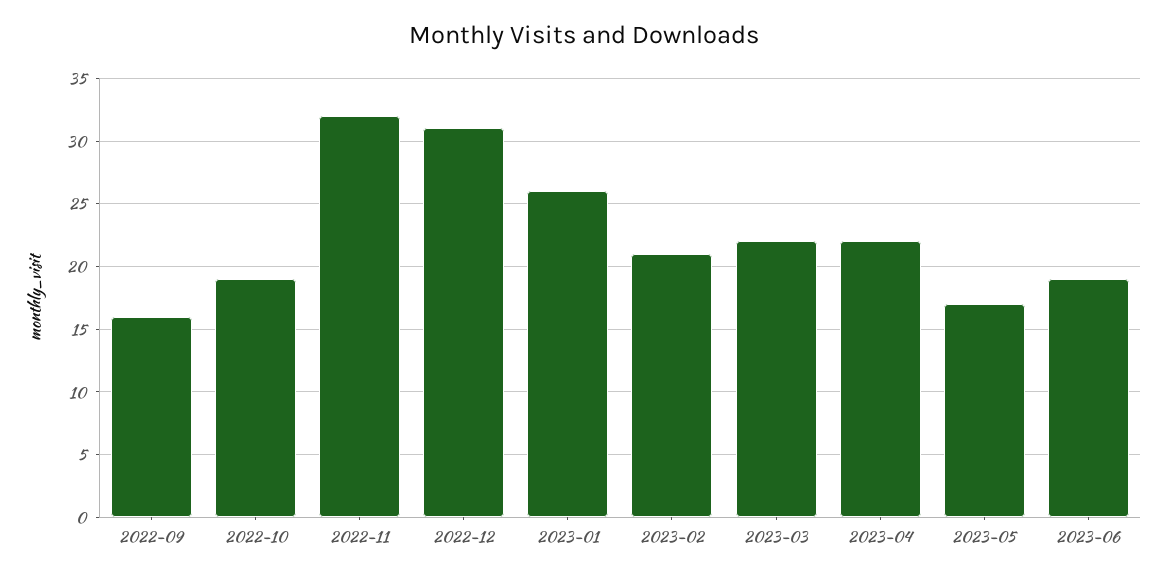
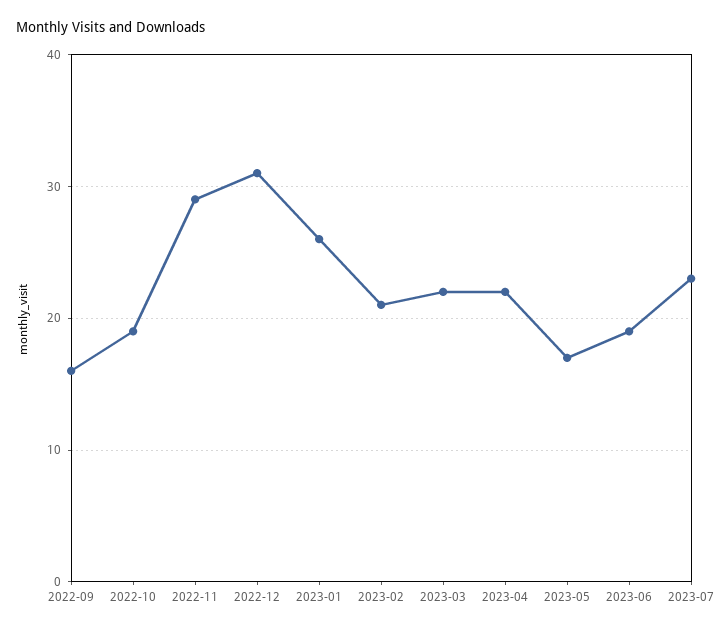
2022-11: 32 -> 29
2023-07: none -> 23

